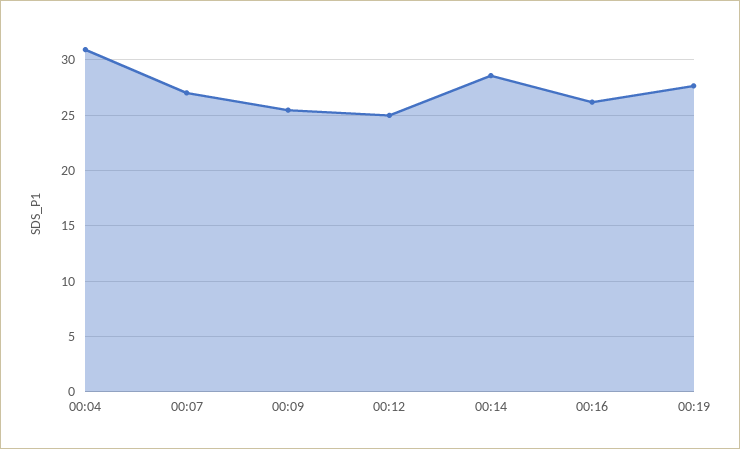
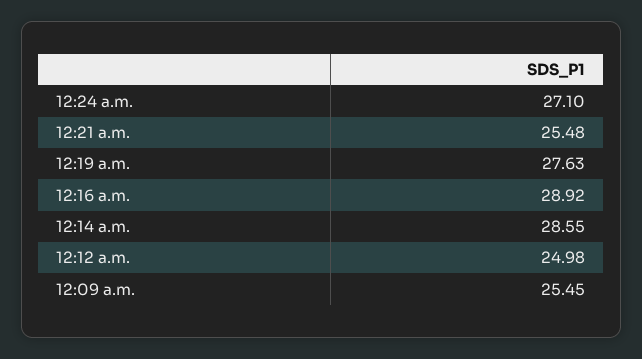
00:04: 31 -> none
00:07: 27 -> none
00:16: 26 -> 28.92
12:24 a.m.: none -> 27.1
12:21 a.m.: none -> 25.48

